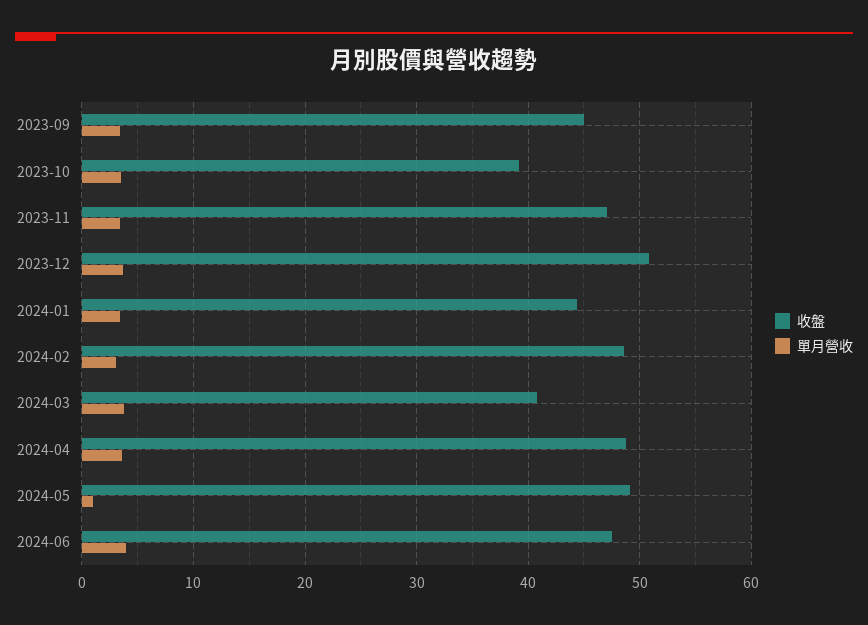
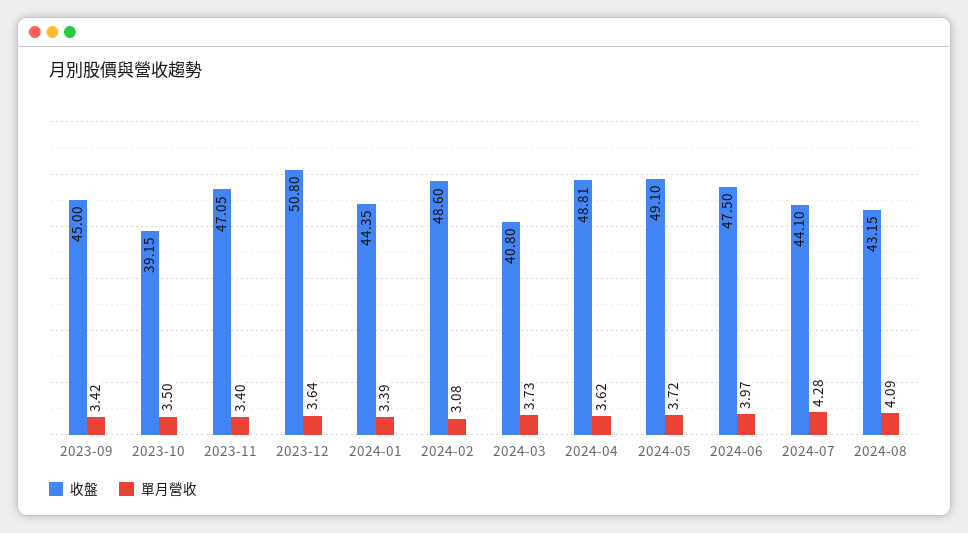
單月營收, 2024-05: 1 -> 3.72
收盤, 2024-07: none -> 44.1
單月營收, 2024-07: none -> 4.28
收盤, 2024-08: none -> 43.15
單月營收, 2024-08: none -> 4.09

